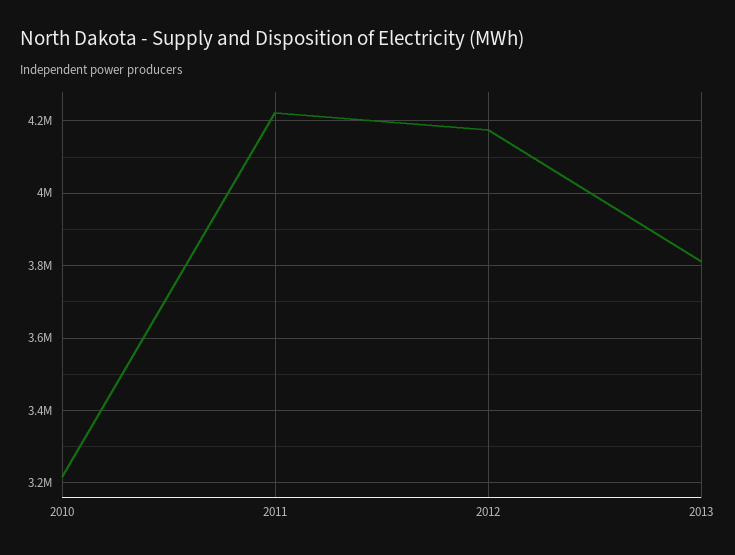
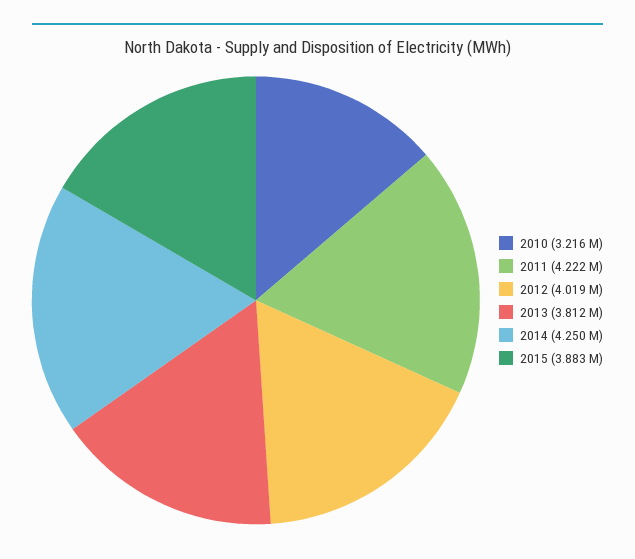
2012: 4180000 -> 4019000
2014: none -> 4250000
2015: none -> 3883000

